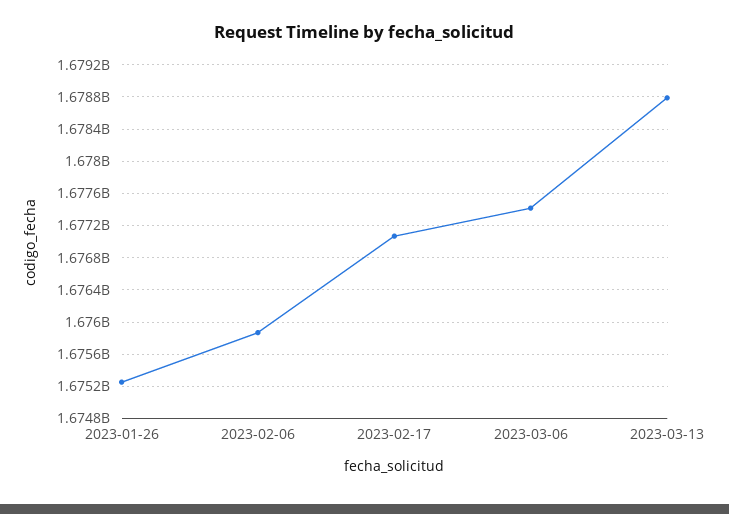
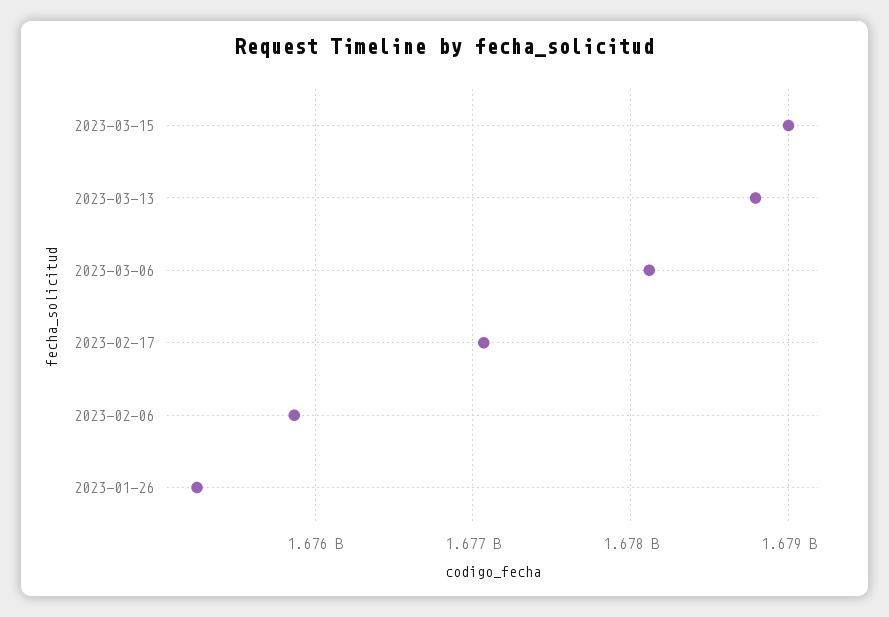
2023-03-06: 1677400000 -> 1678100000
2023-03-15: none -> 1679000000

